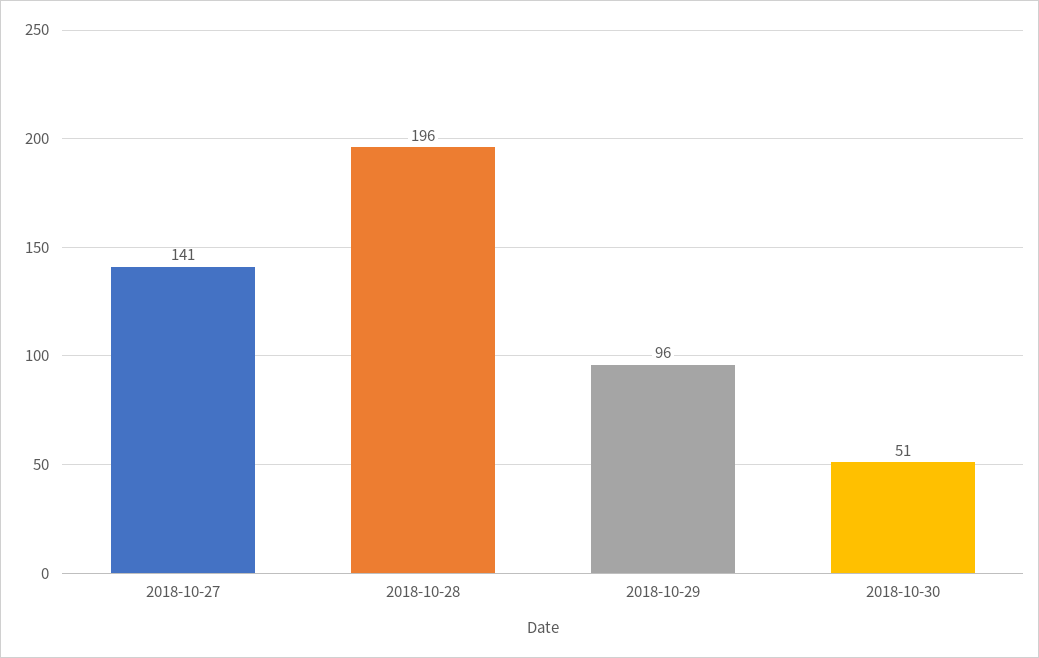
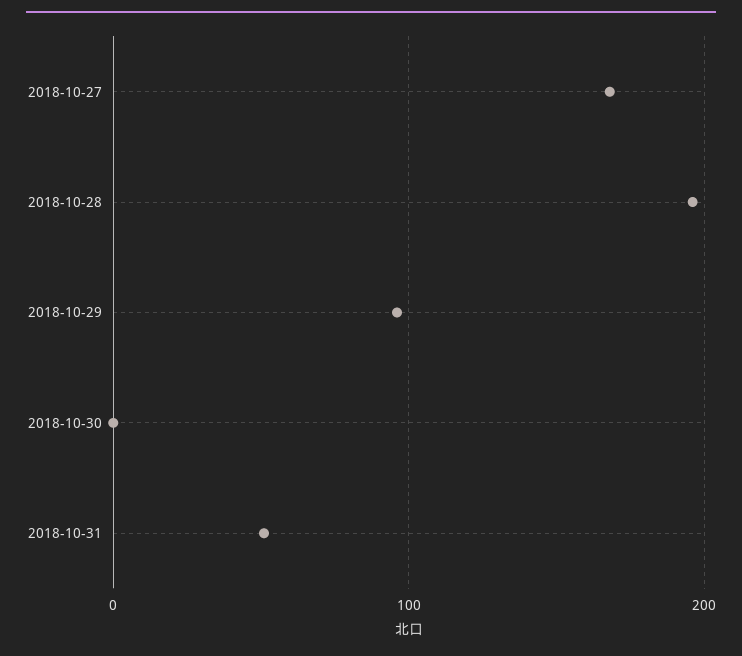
2018-10-27: 141 -> 170
2018-10-30: 51 -> 0
2018-10-31: none -> 50

